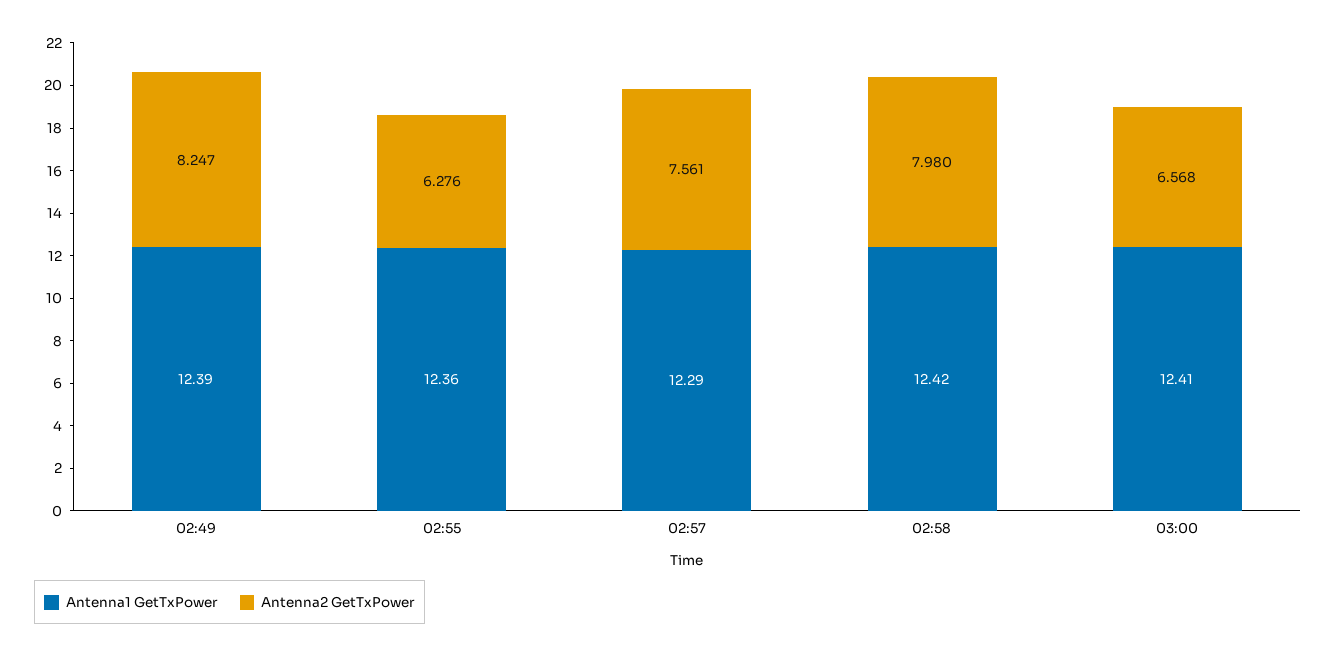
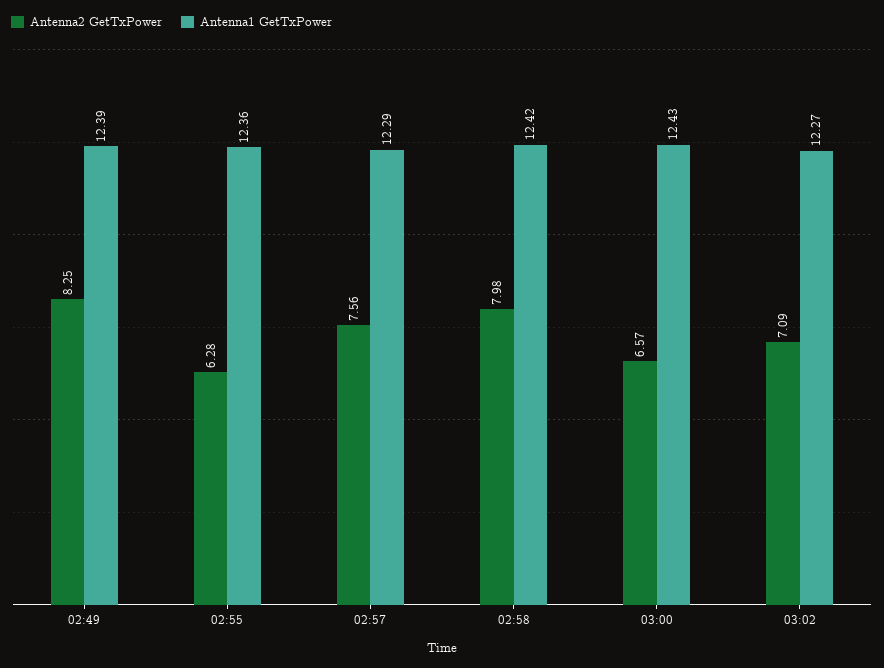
Antenna1 GetTxPower, 03:00: 12.41 -> 12.43
Antenna2 GetTxPower, 03:02: none -> 7.09
Antenna1 GetTxPower, 03:02: none -> 12.27

